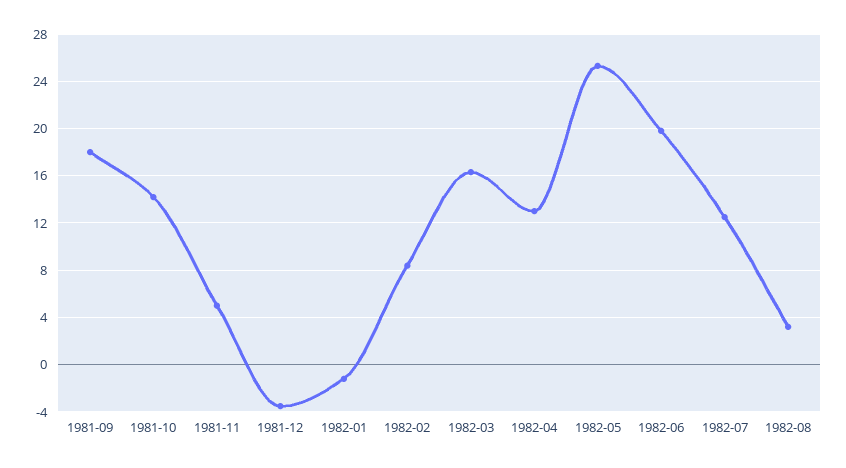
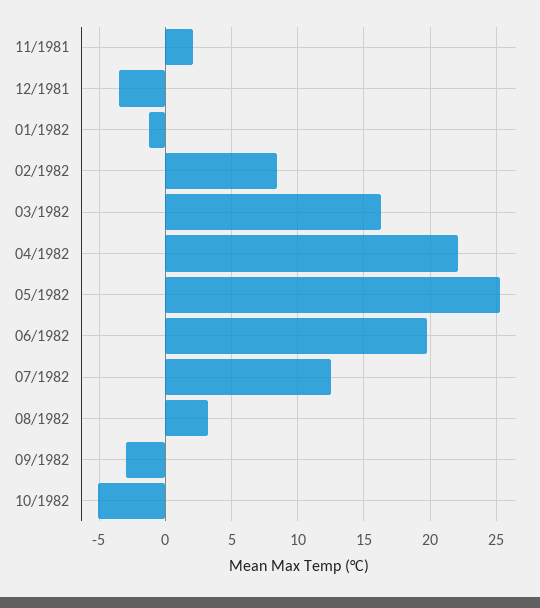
1981-09: 18 -> none
1981-10: 14 -> none
1981-11: 5 -> 2
1982-04: 13 -> 22
09/1982: none -> -3
10/1982: none -> -5

